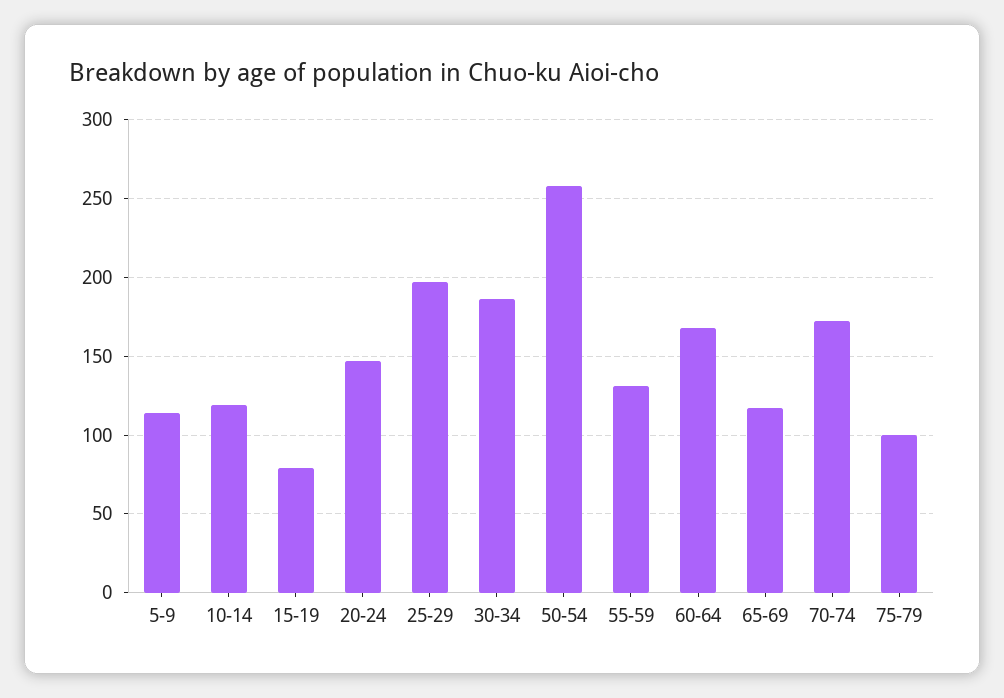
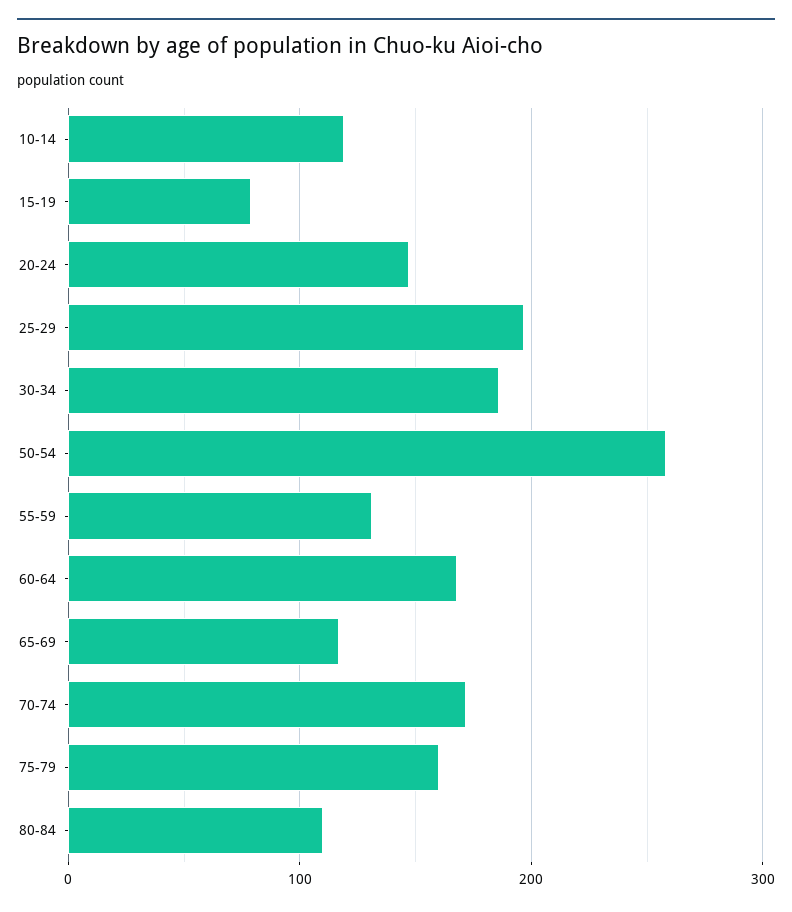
5-9: 115 -> none
75-79: 100 -> 160
80-84: none -> 110

